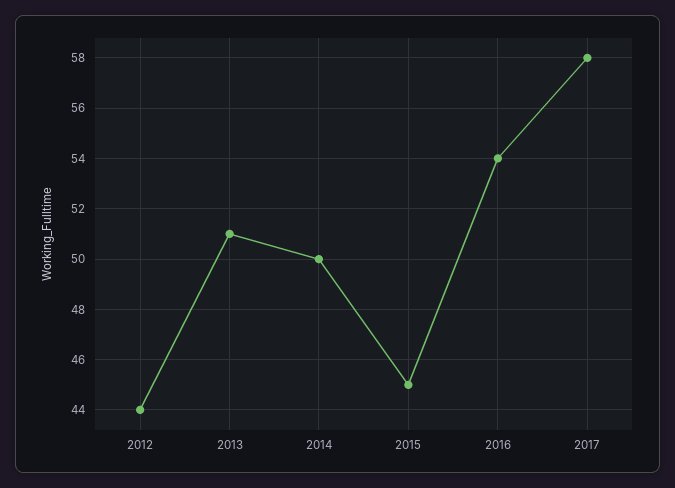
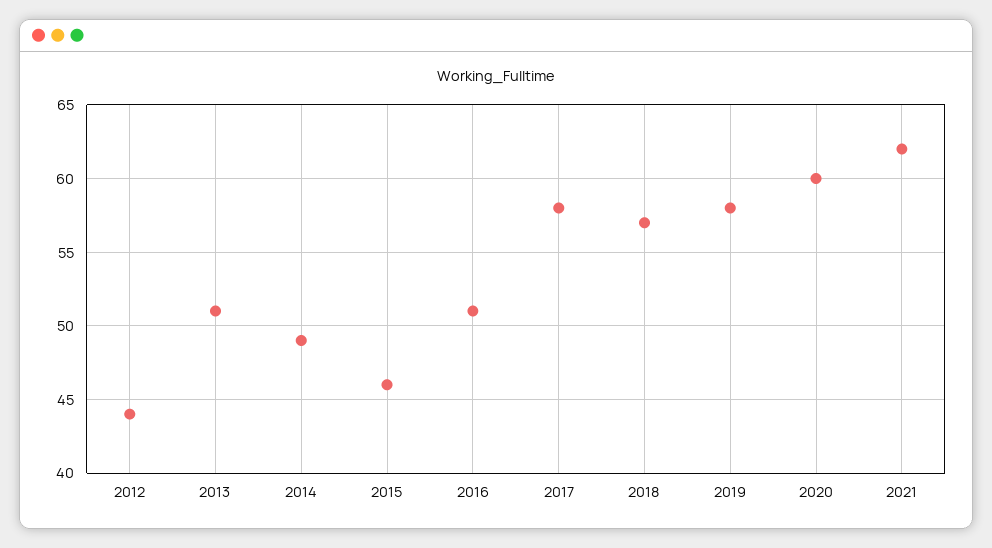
2014: 50 -> 49
2015: 45 -> 46
2016: 54 -> 51
2018: none -> 57
2019: none -> 58
2020: none -> 60
2021: none -> 62

